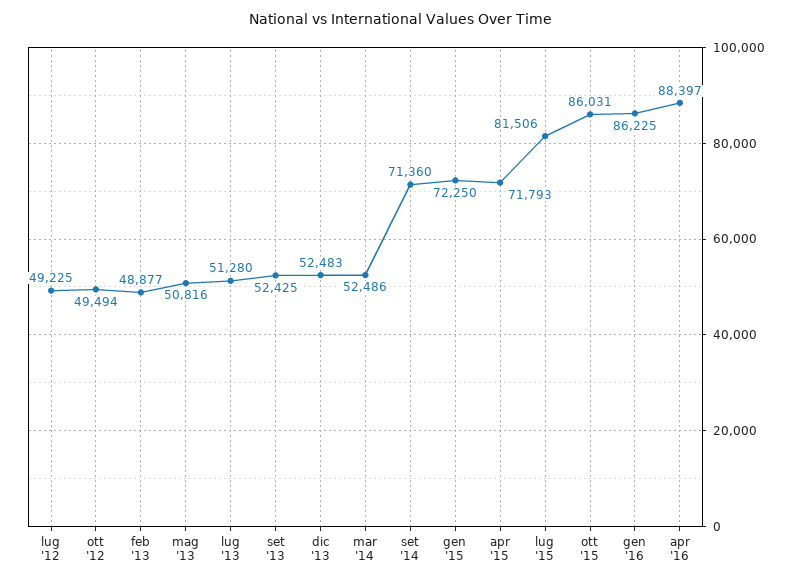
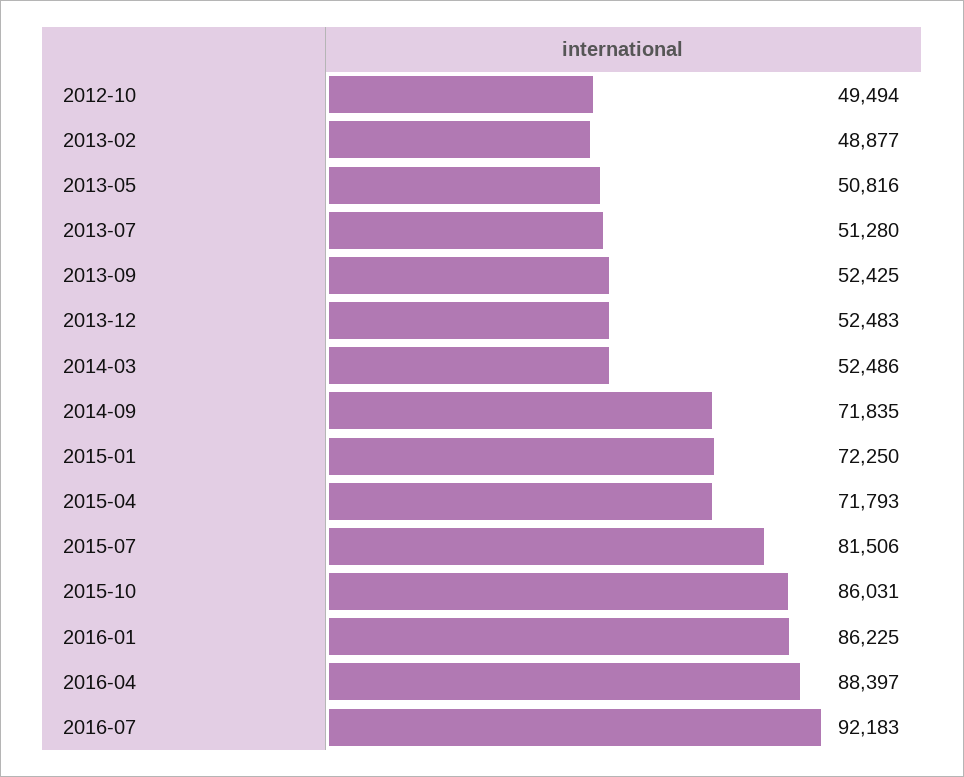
lug '12: 49225 -> none
set '14: 71360 -> 71835
2016-07: none -> 92183

